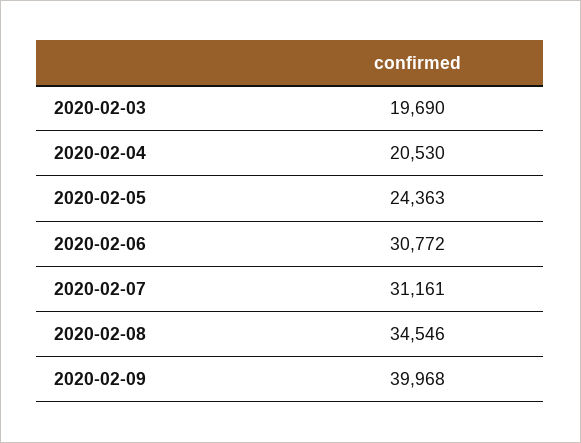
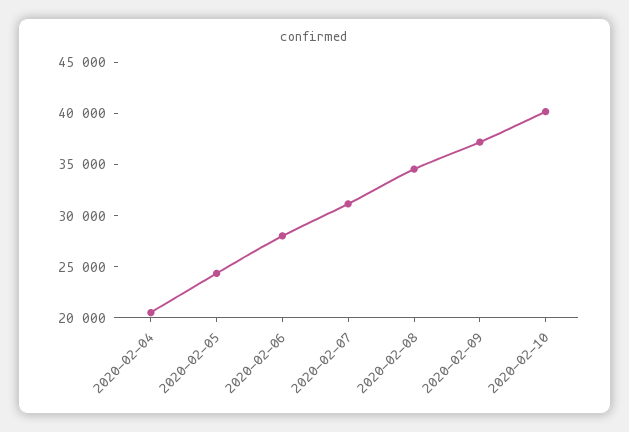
2020-02-03: 19690 -> none
2020-02-06: 30772 -> 28000
2020-02-09: 39968 -> 37000
2020-02-10: none -> 40000

